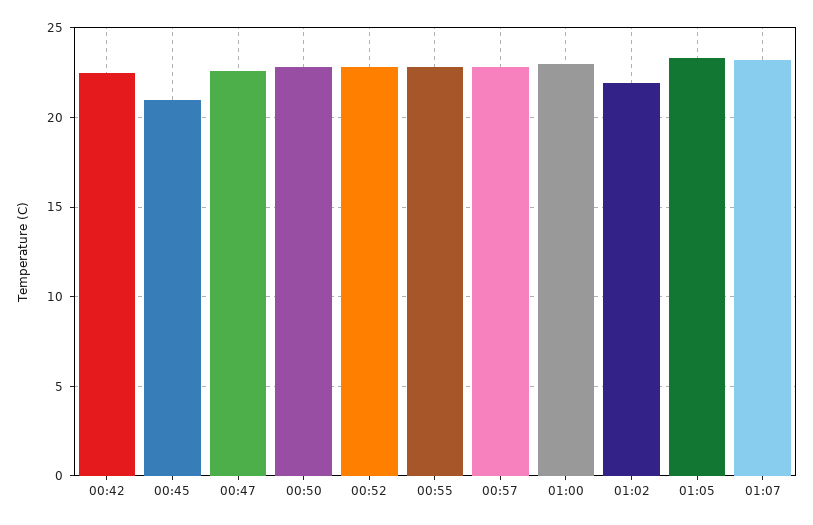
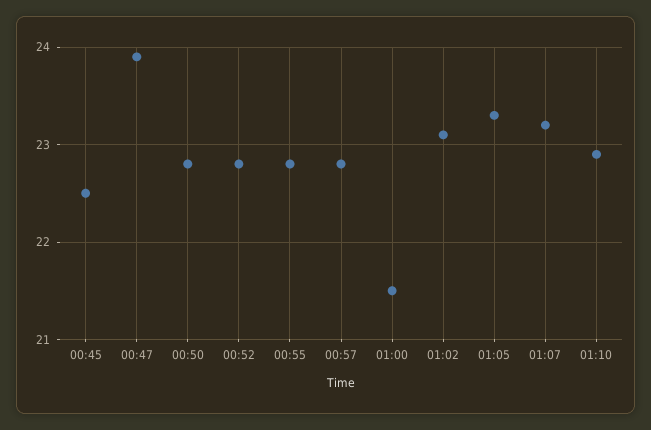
00:42: 22.5 -> none
00:45: 21 -> 22.5
00:47: 22.5 -> 23.9
01:00: 23 -> 21.5
01:02: 22 -> 23.1
01:10: none -> 22.9

